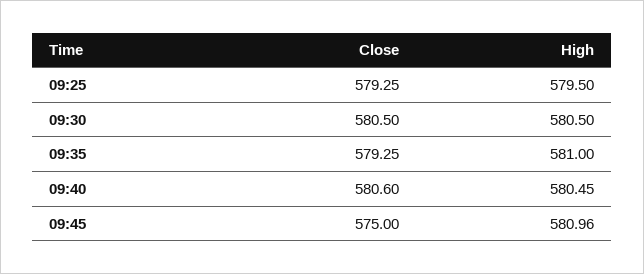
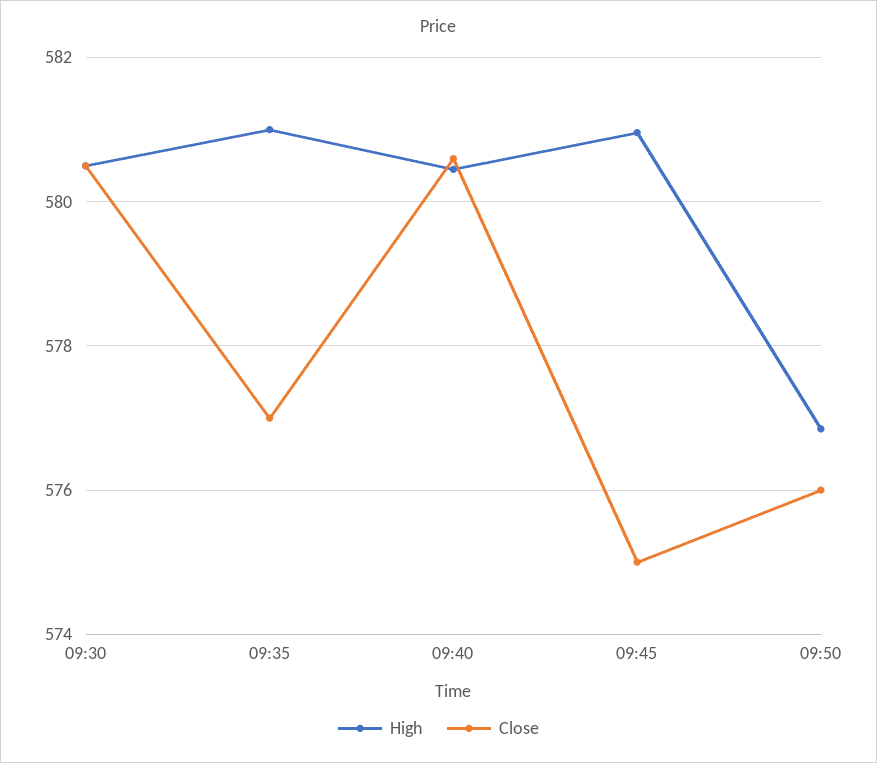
Close, 09:25: 579.25 -> none
High, 09:25: 579.5 -> none
Close, 09:35: 579.25 -> 577
High, 09:50: none -> 576.8
Close, 09:50: none -> 576

